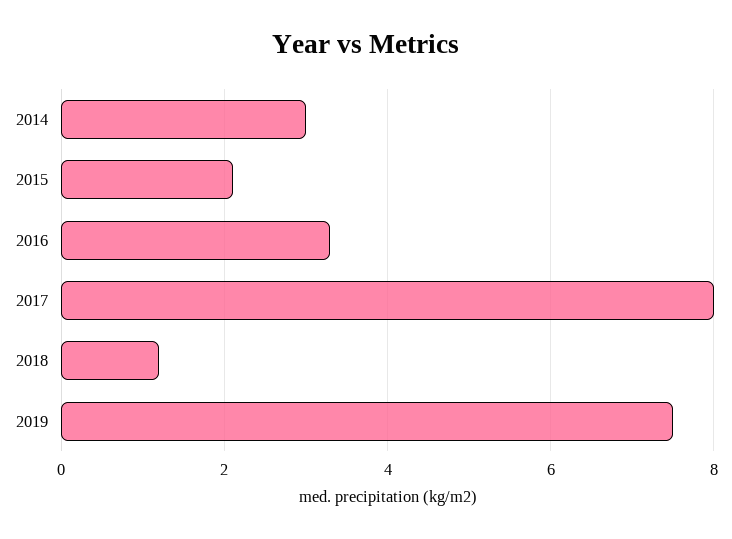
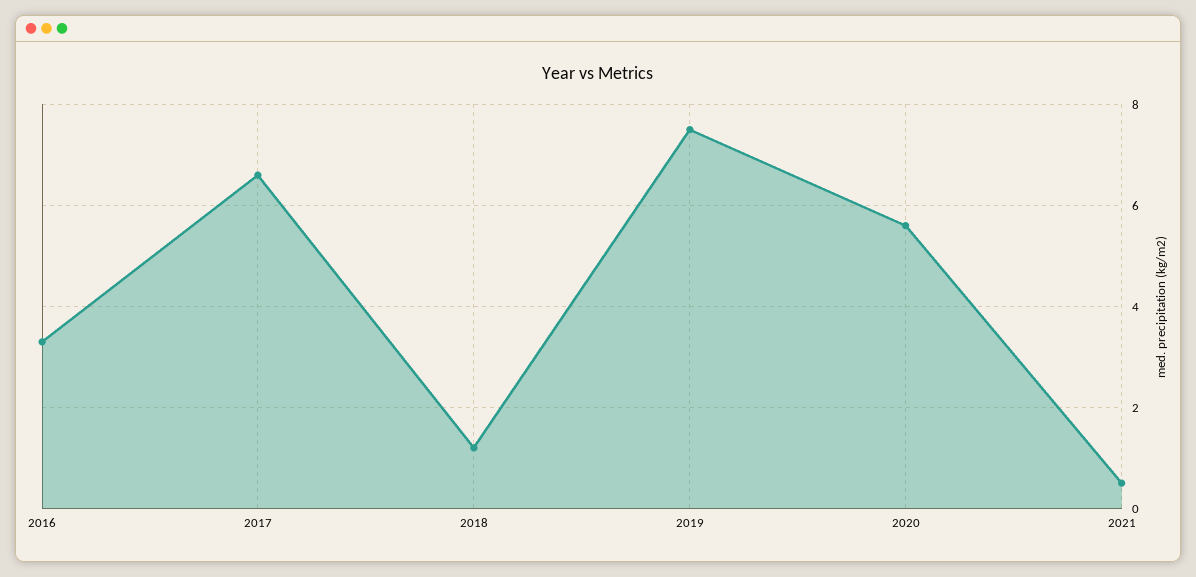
2014: 3 -> none
2015: 2 -> none
2017: 8 -> 6.5
2020: none -> 5.5
2021: none -> 0.5

